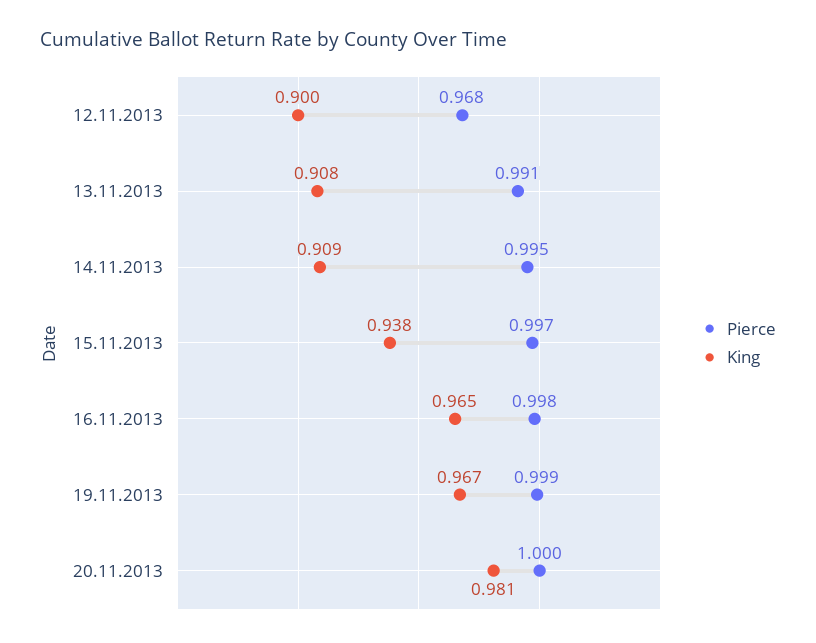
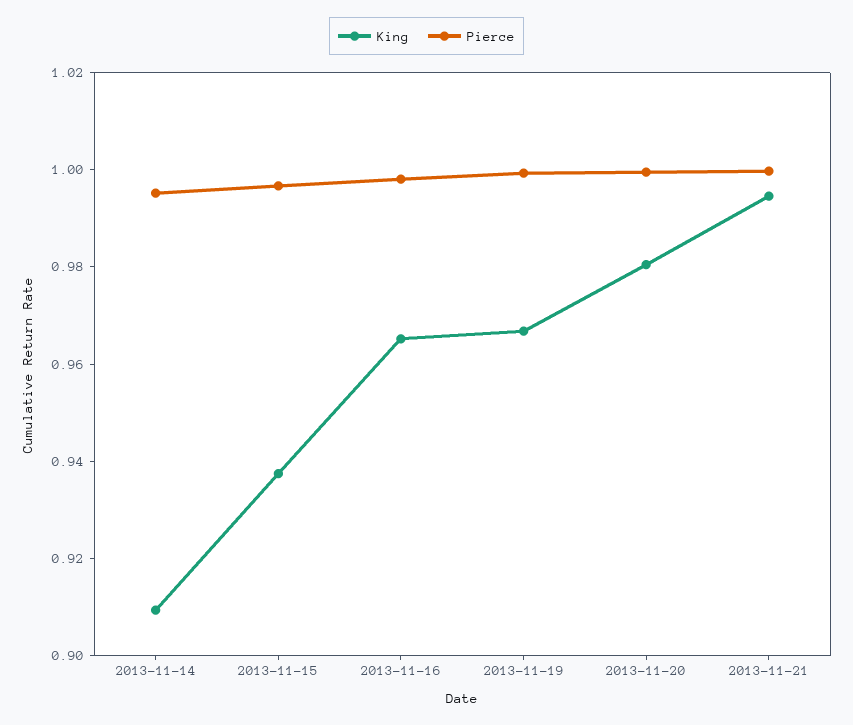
Pierce, 12.11.2013: 0.968 -> none
King, 12.11.2013: 0.9 -> none
Pierce, 13.11.2013: 0.991 -> none
King, 13.11.2013: 0.908 -> none
King, 2013-11-21: none -> 0.995
Pierce, 2013-11-21: none -> 1

